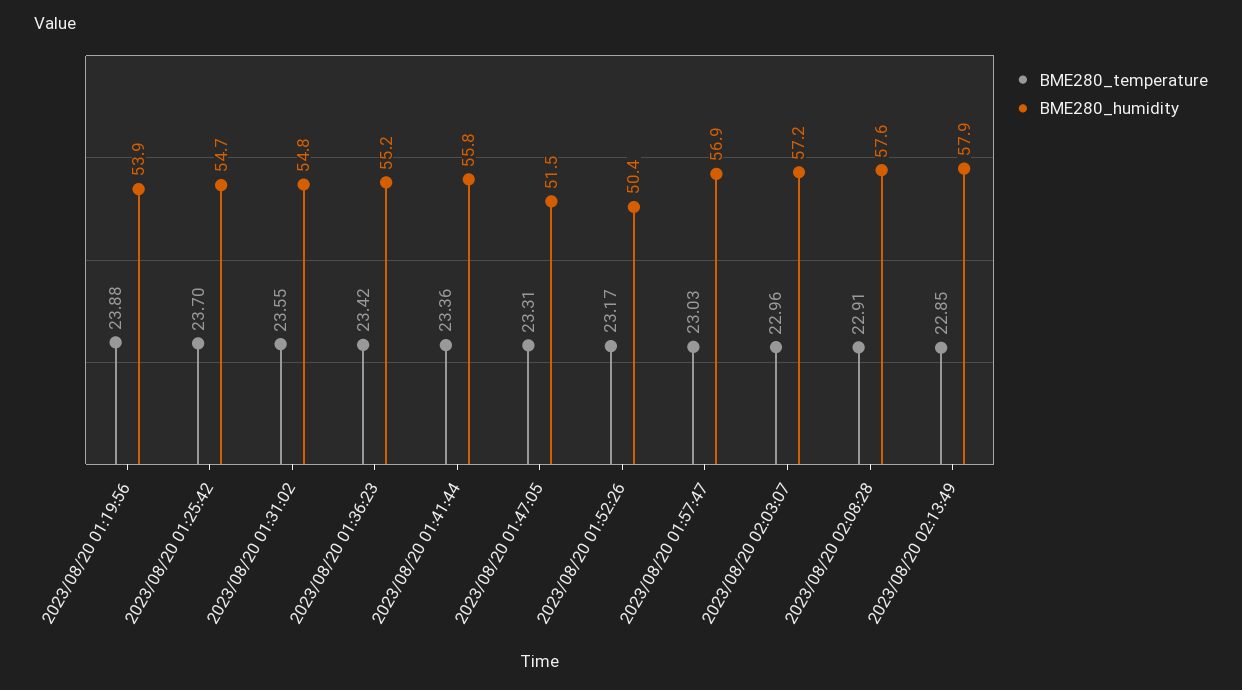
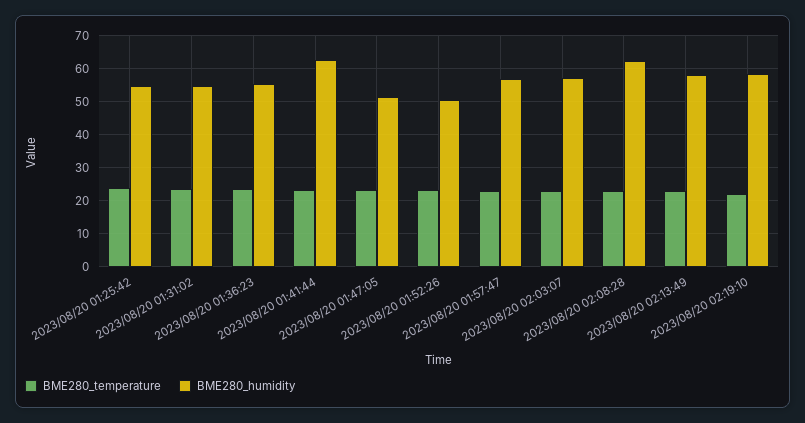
BME280_temperature, 2023/08/20 01:19:56: 23.88 -> none
BME280_humidity, 2023/08/20 01:19:56: 53.9 -> none
BME280_humidity, 2023/08/20 01:41:44: 55.8 -> 62
BME280_humidity, 2023/08/20 02:08:28: 57.6 -> 62
BME280_temperature, 2023/08/20 02:19:10: none -> 22
BME280_humidity, 2023/08/20 02:19:10: none -> 58

